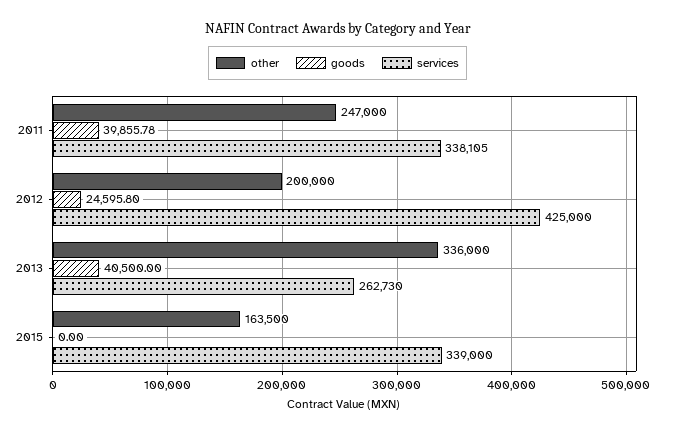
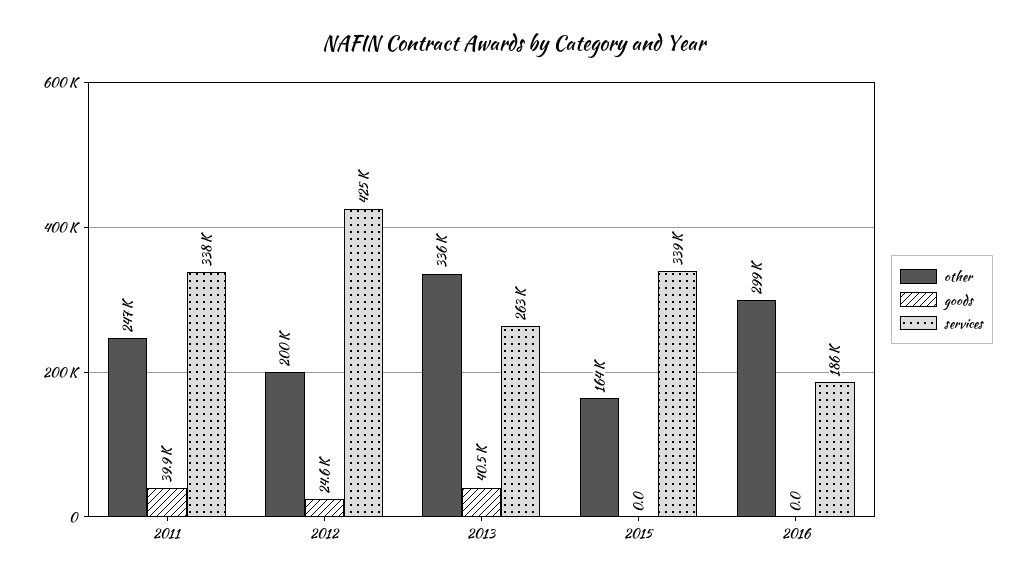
other, 2016: none -> 299000
goods, 2016: none -> 0
services, 2016: none -> 186000

